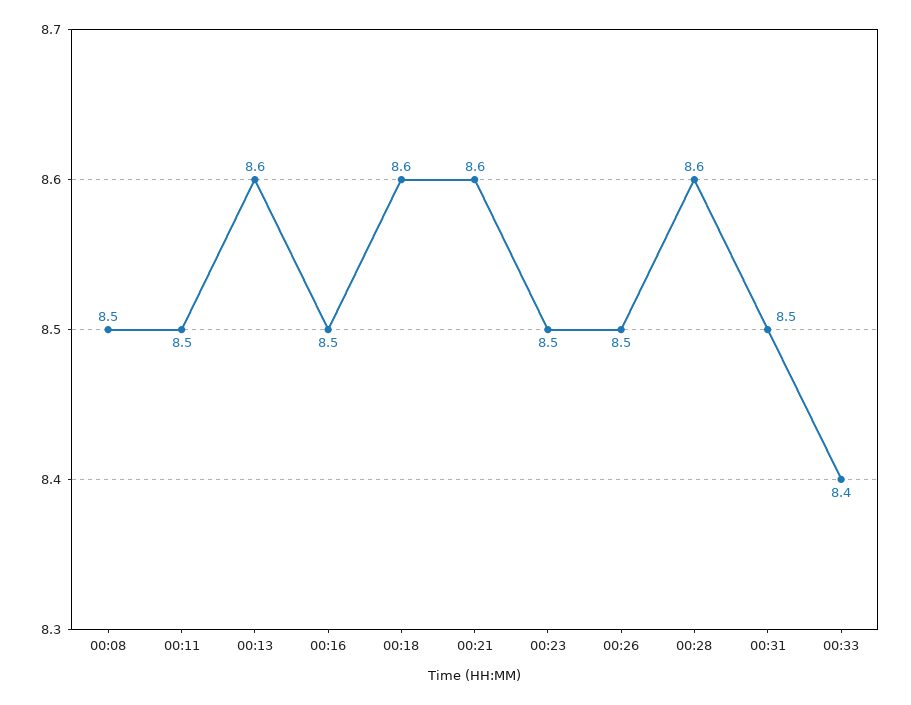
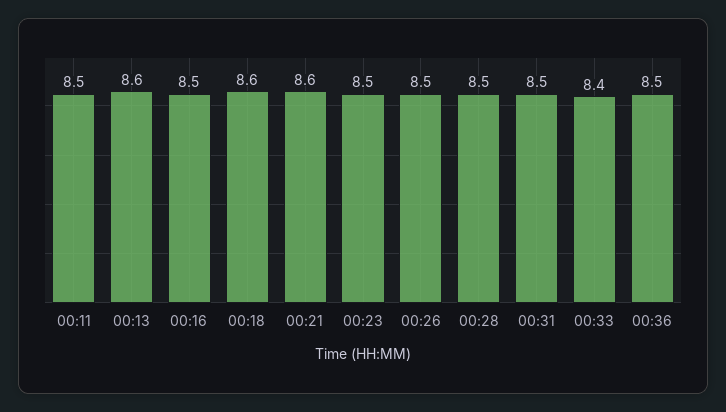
00:08: 8.5 -> none
00:28: 8.6 -> 8.5
00:36: none -> 8.5

